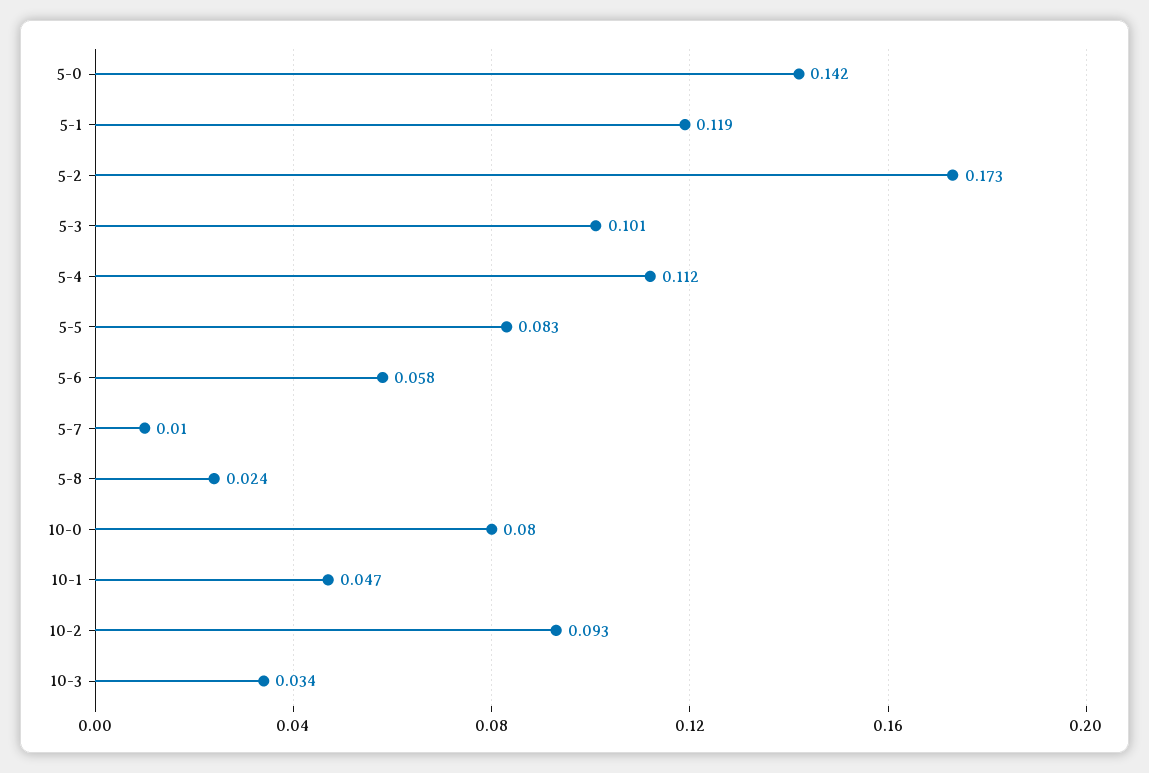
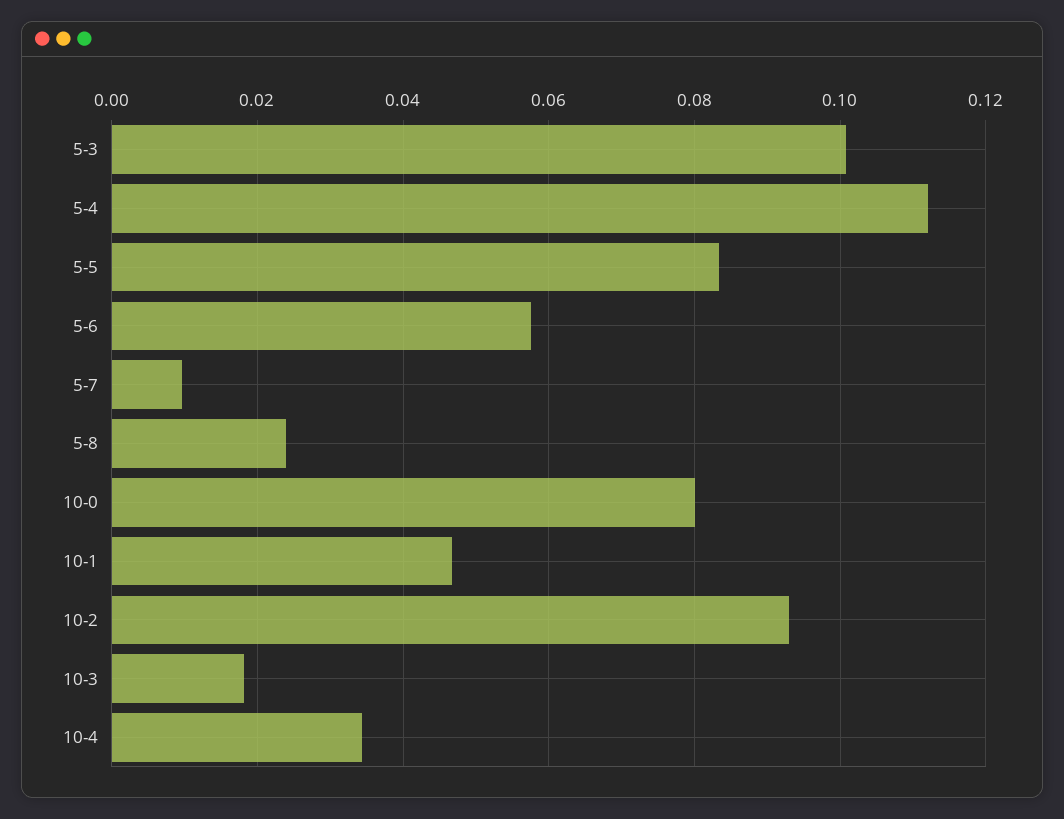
5-0: 0.142 -> none
5-1: 0.119 -> none
5-2: 0.173 -> none
10-3: 0.034 -> 0.018
10-4: none -> 0.034

